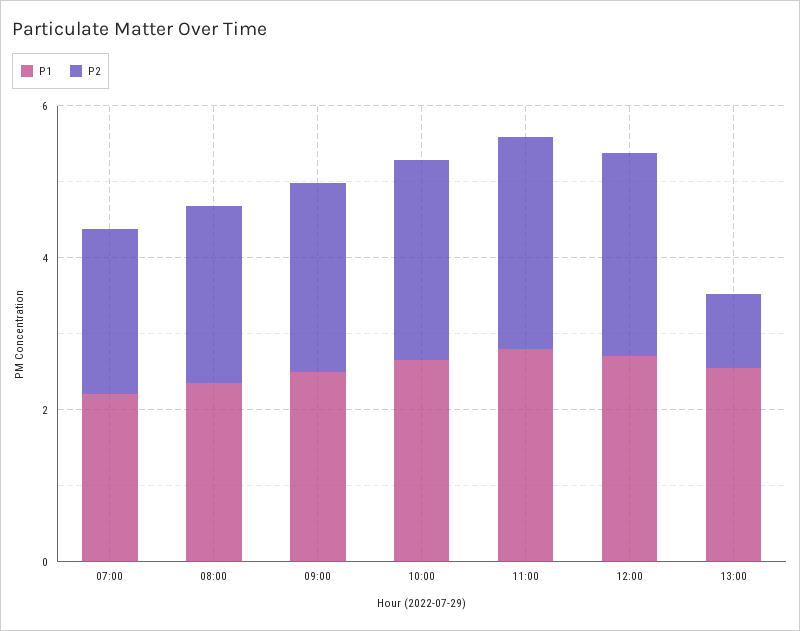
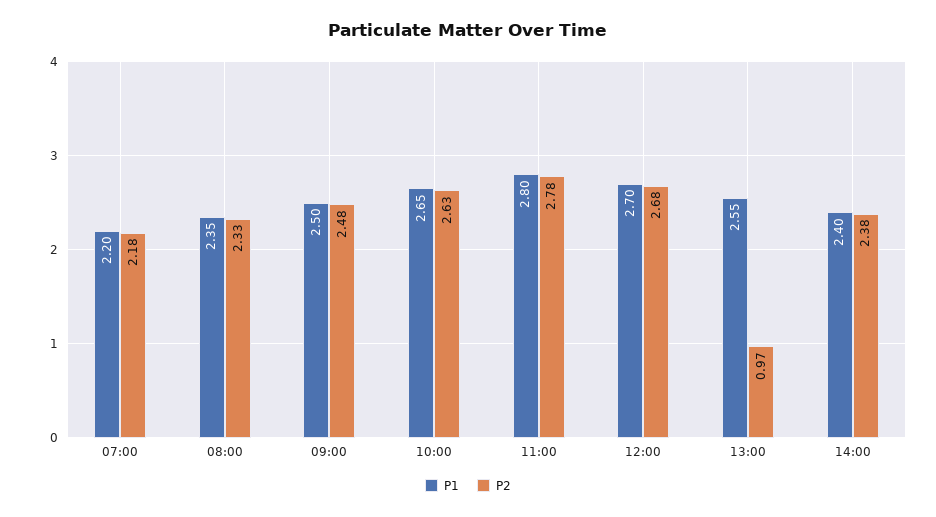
P1, 14:00: none -> 2.4
P2, 14:00: none -> 2.38

